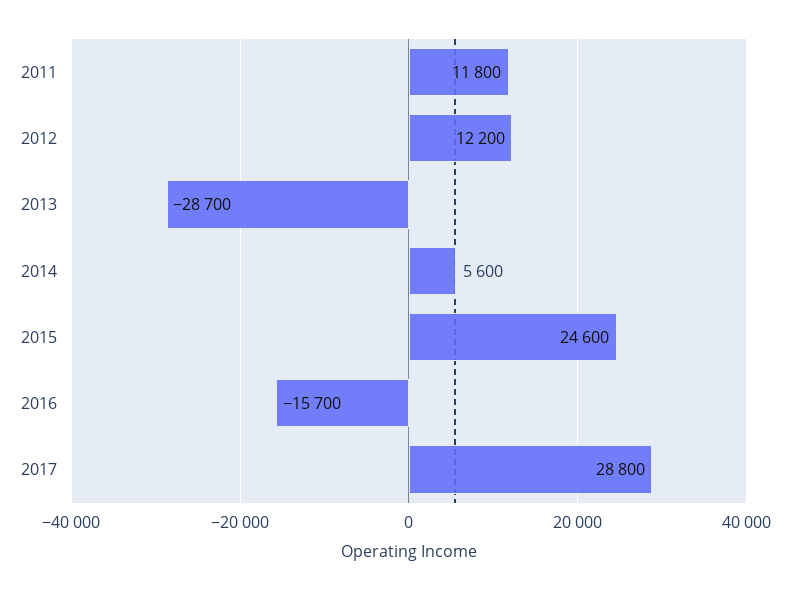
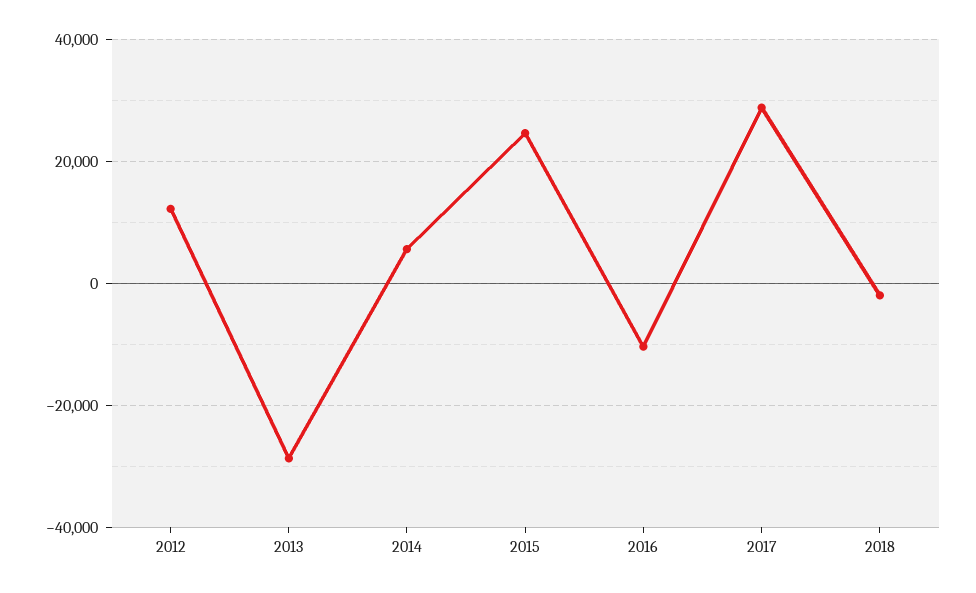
2011: 11800 -> none
2016: -15700 -> -10000
2018: none -> -2000

